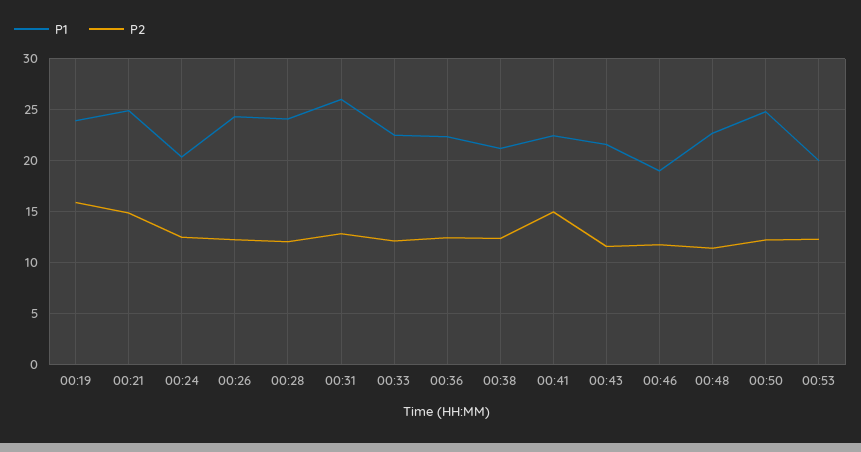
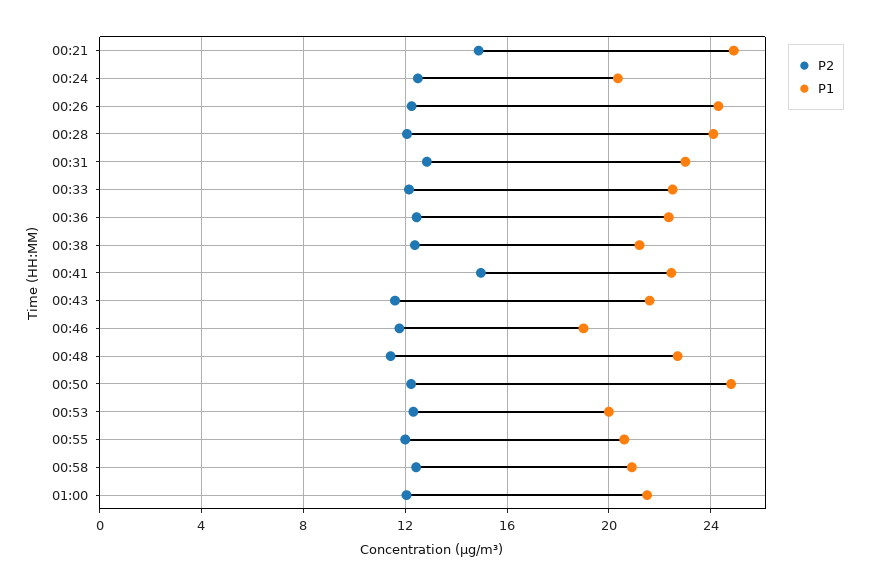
P1, 00:19: 24 -> none
P2, 00:19: 16 -> none
P1, 00:31: 26 -> 23
P2, 00:55: none -> 12
P1, 00:55: none -> 20.5
P2, 00:58: none -> 12.5
P1, 00:58: none -> 21
P2, 01:00: none -> 12
P1, 01:00: none -> 21.5

